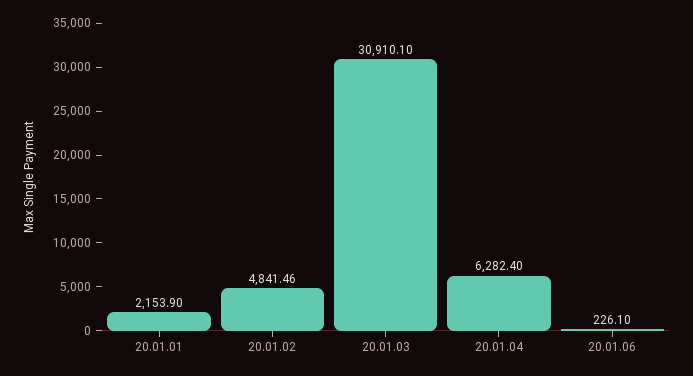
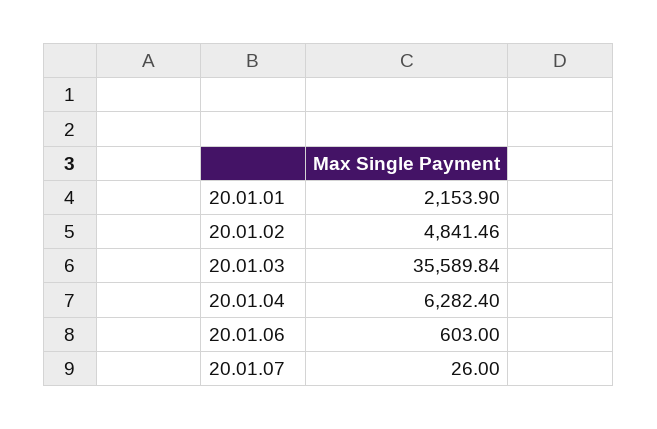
20.01.03: 30910.1 -> 35589.84
20.01.06: 226.1 -> 603
20.01.07: none -> 26

